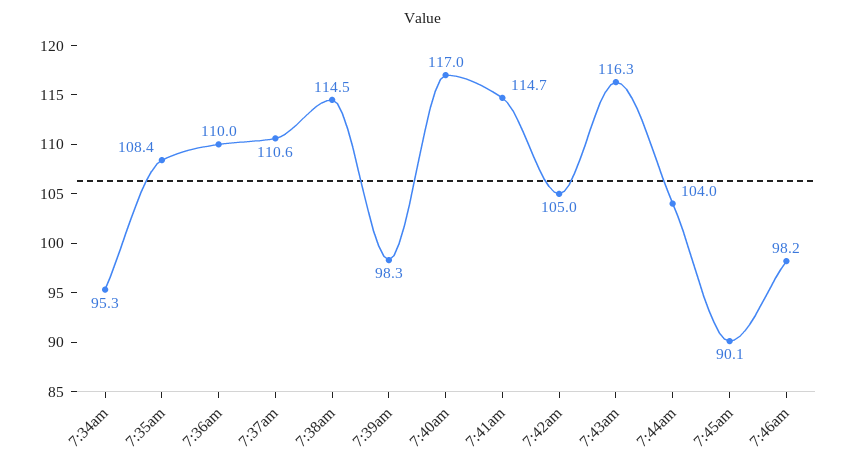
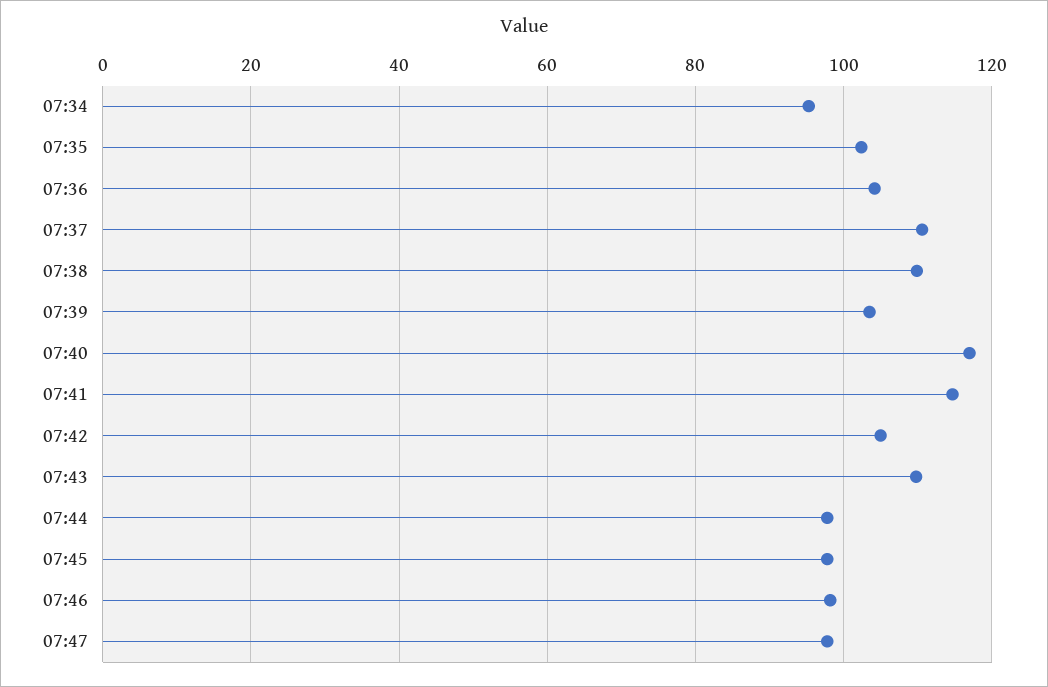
7:35am: 108.4 -> 102
7:36am: 110 -> 104
7:38am: 114.5 -> 110
7:39am: 98.3 -> 104
7:43am: 116.3 -> 110
7:44am: 104 -> 98
7:45am: 90.1 -> 98
07:47: none -> 98

